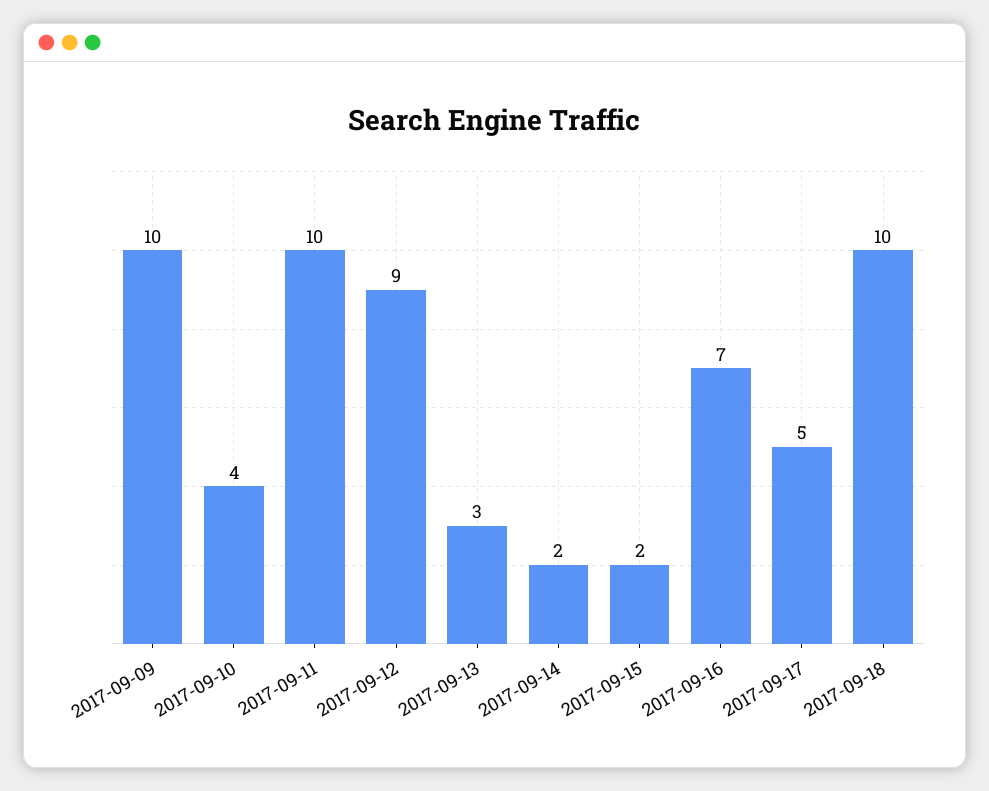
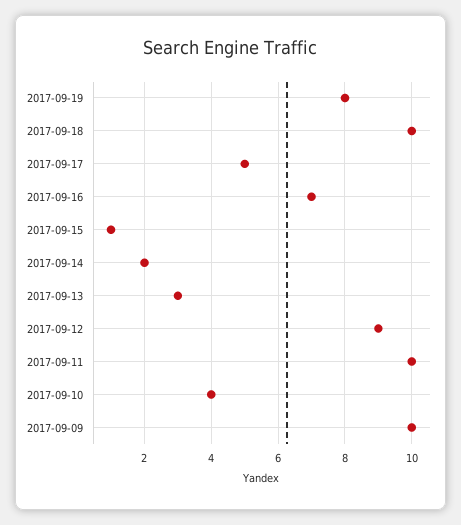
2017-09-15: 2 -> 1
2017-09-19: none -> 8

